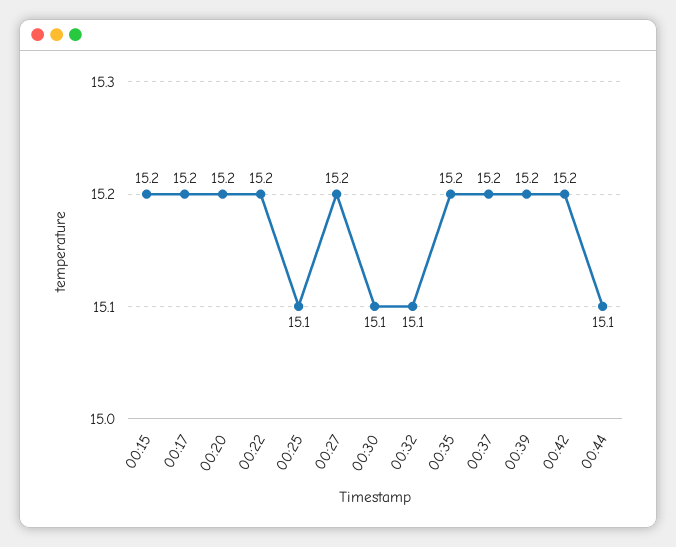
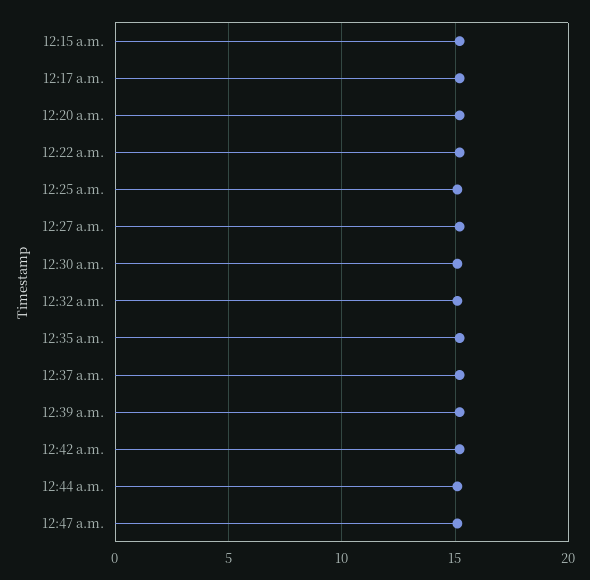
12:47 a.m.: none -> 15

